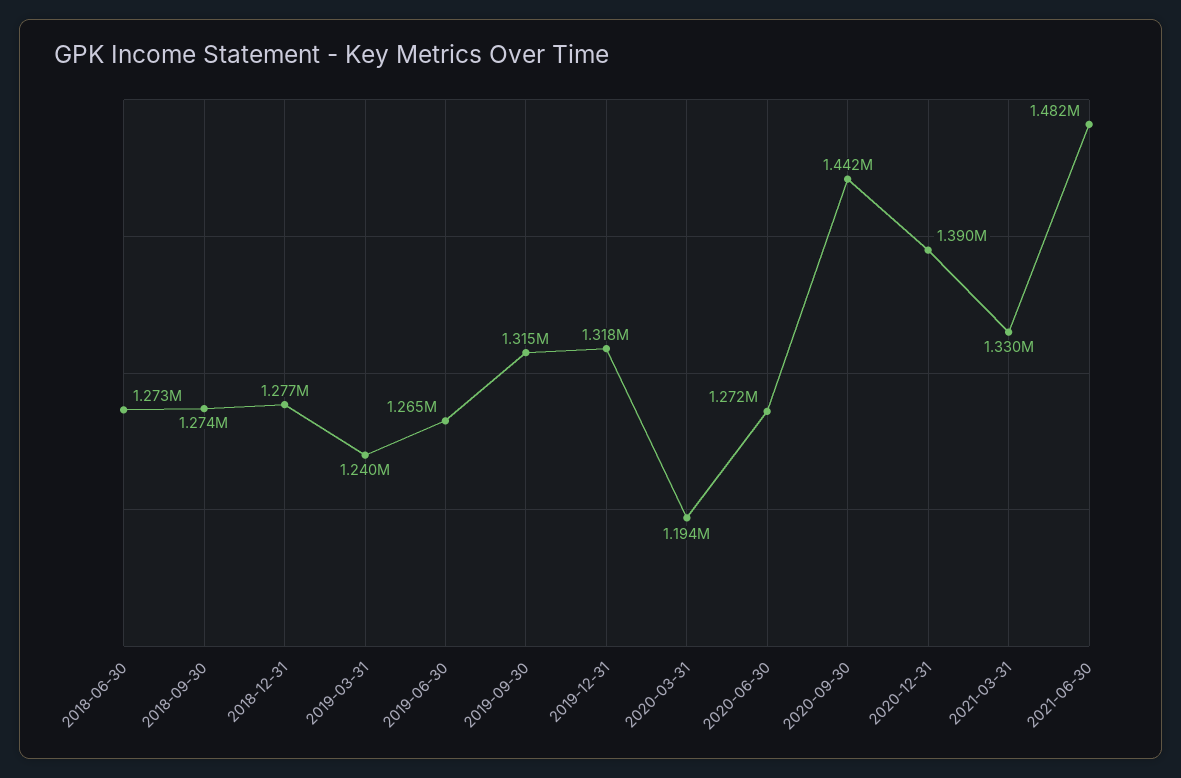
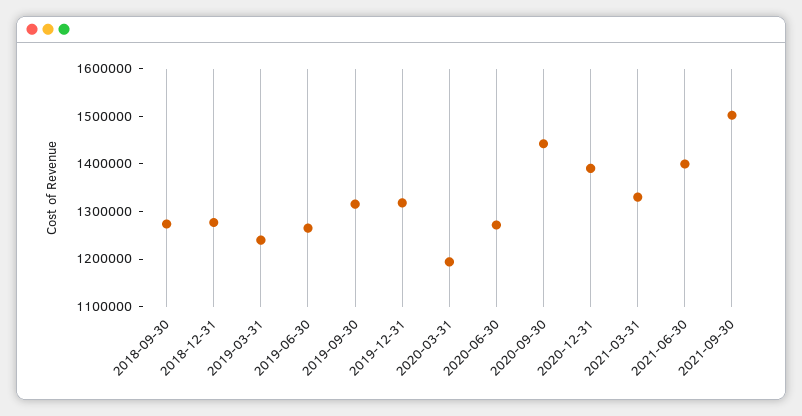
2018-06-30: 1273000 -> none
2021-06-30: 1482000 -> 1400000
2021-09-30: none -> 1500000

